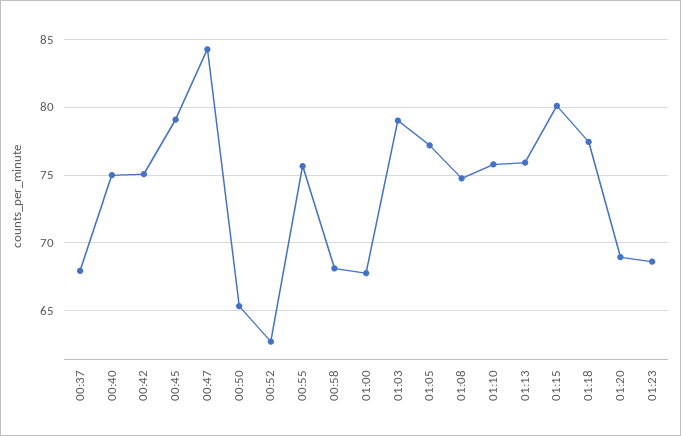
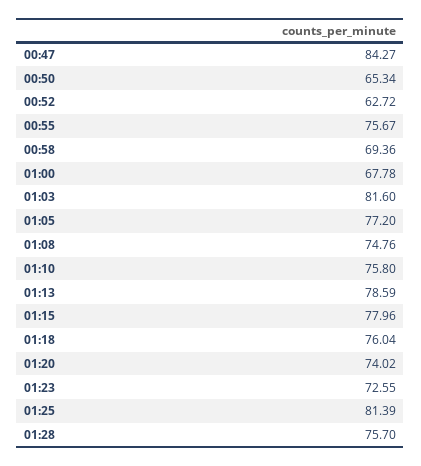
00:37: 68 -> none
00:40: 75 -> none
00:42: 75 -> none
00:45: 79 -> none
00:58: 68 -> 69.36
01:03: 79 -> 81.6
01:13: 76 -> 78.59
01:15: 80 -> 77.96
01:18: 77.5 -> 76.04
01:20: 69 -> 74.02
01:23: 68.5 -> 72.55
01:25: none -> 81.39
01:28: none -> 75.7

